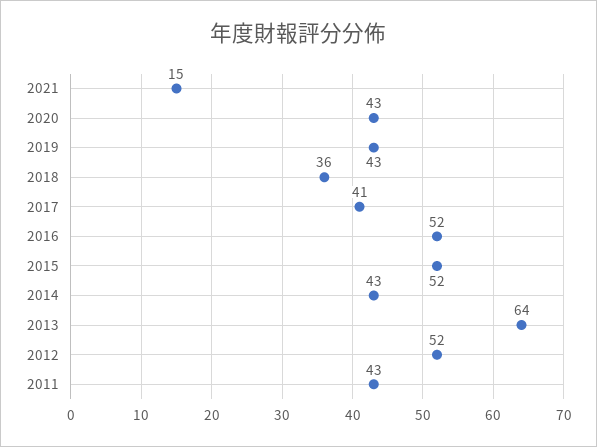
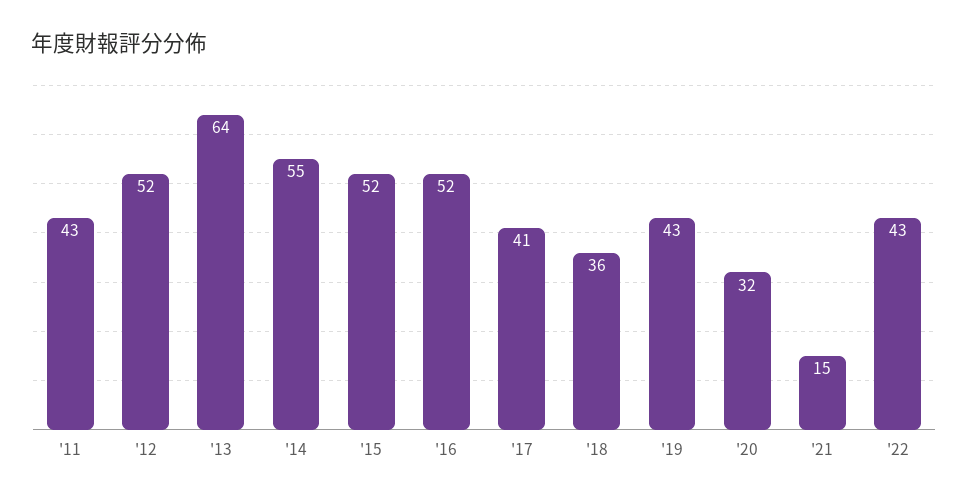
2020: 43 -> 32
2014: 43 -> 55
'22: none -> 43

